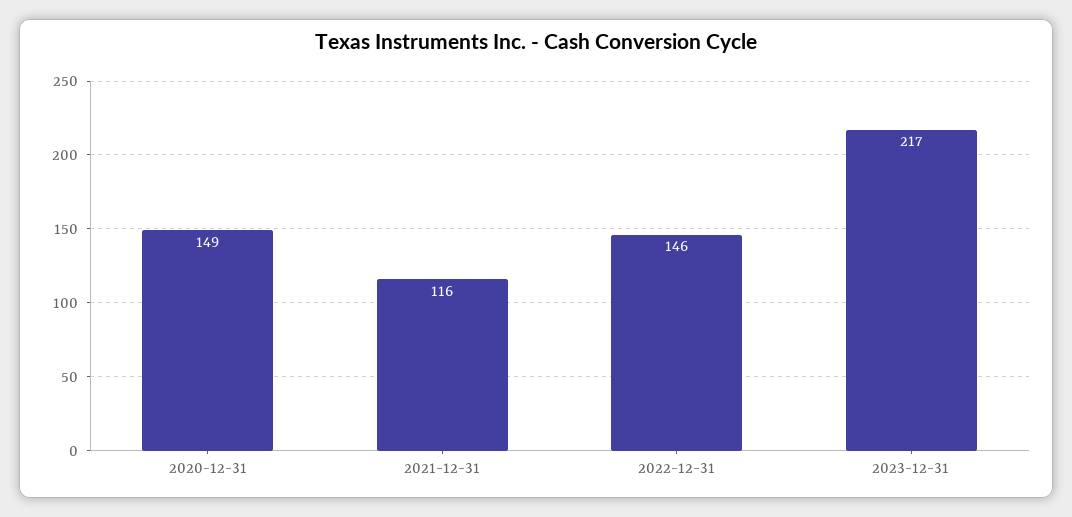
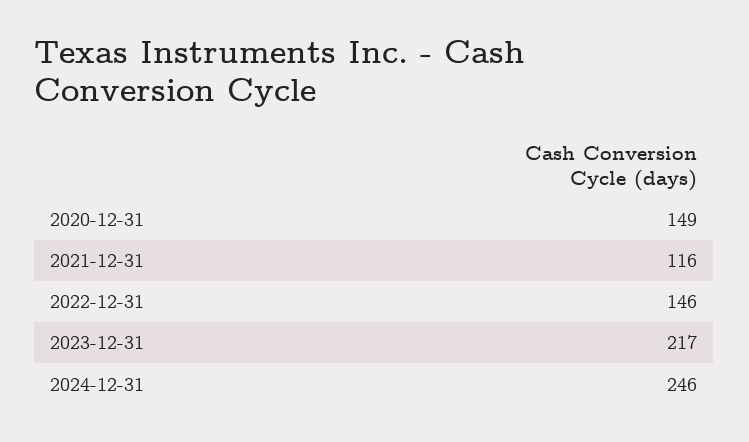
2024-12-31: none -> 246

